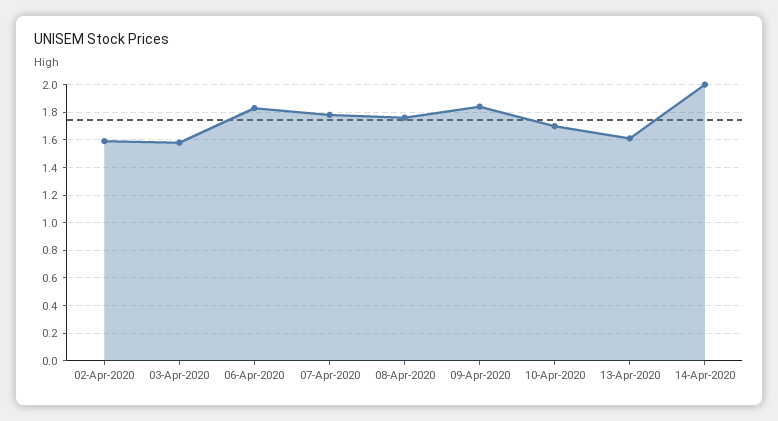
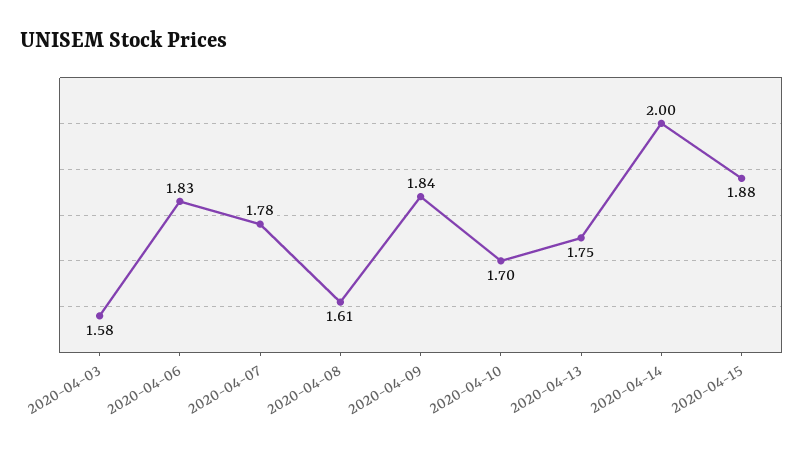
02-Apr-2020: 1.6 -> none
08-Apr-2020: 1.75 -> 1.61
13-Apr-2020: 1.6 -> 1.75
2020-04-15: none -> 1.88

